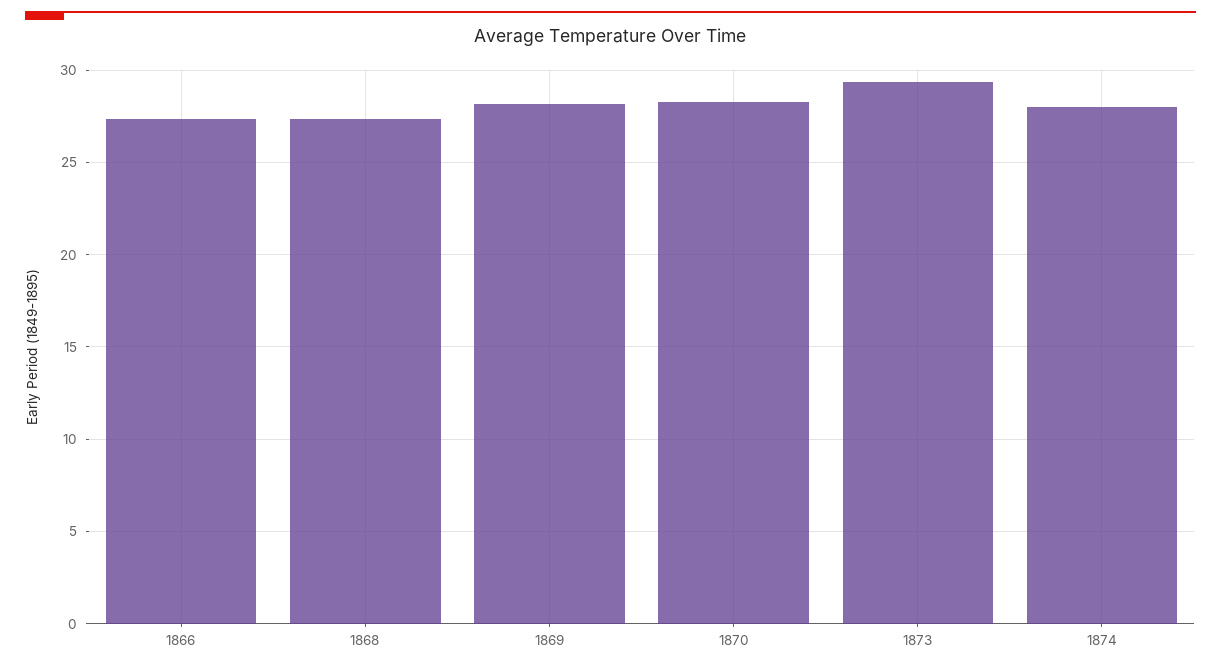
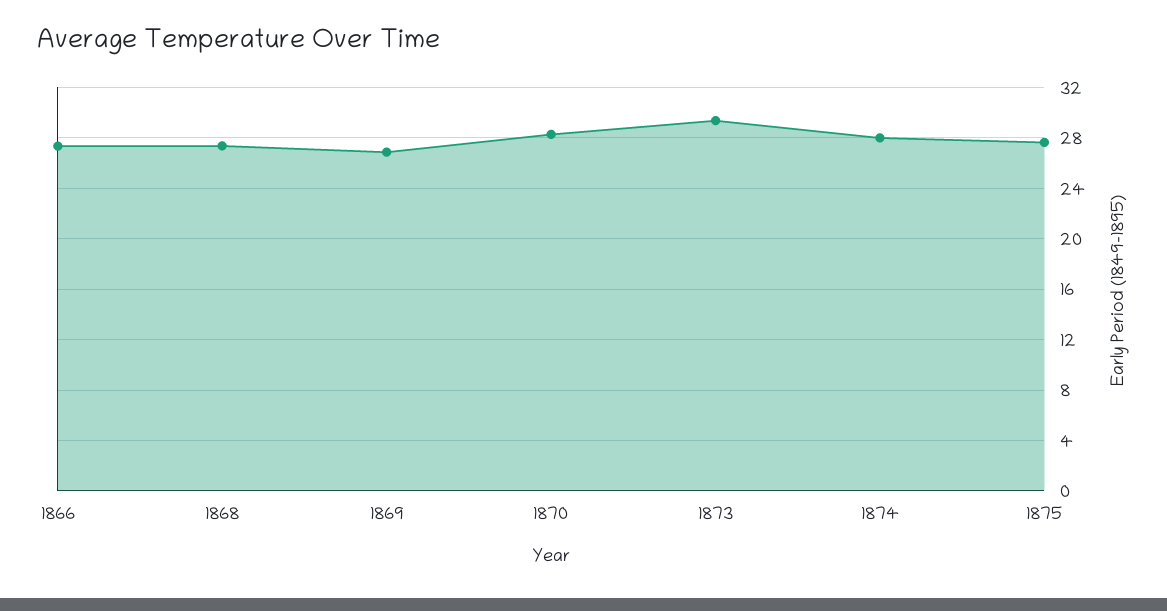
1869: 28 -> 27
1875: none -> 27.5

